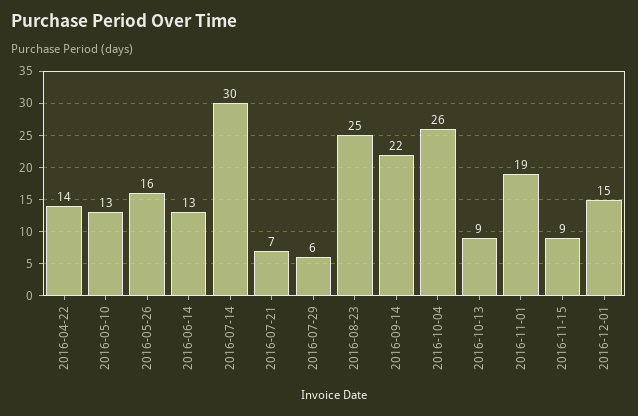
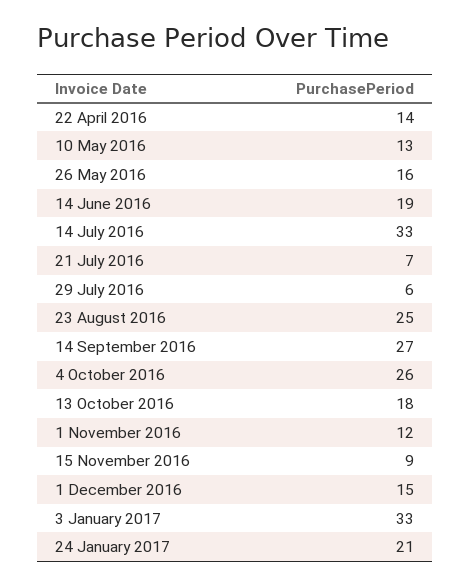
2016-06-14: 13 -> 19
2016-07-14: 30 -> 33
2016-09-14: 22 -> 27
2016-10-13: 9 -> 18
2016-11-01: 19 -> 12
3 January 2017: none -> 33
24 January 2017: none -> 21

